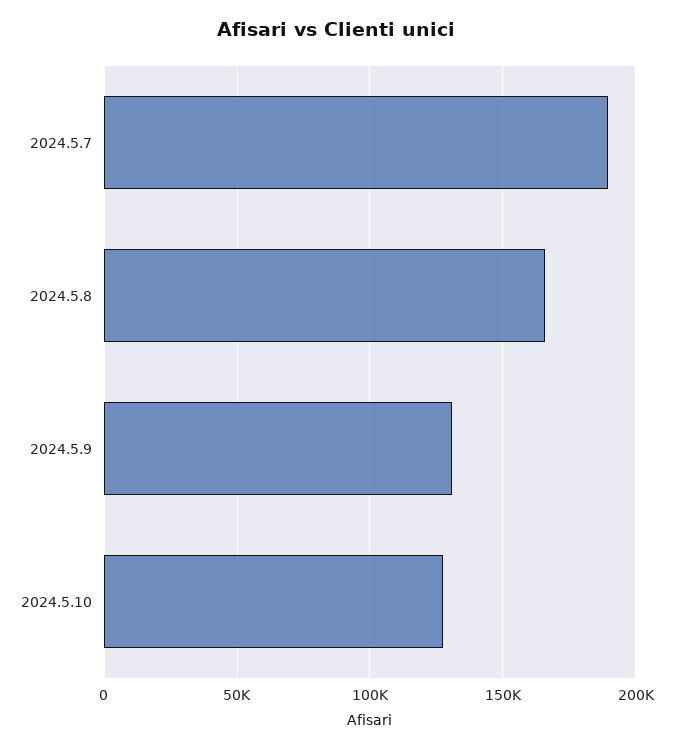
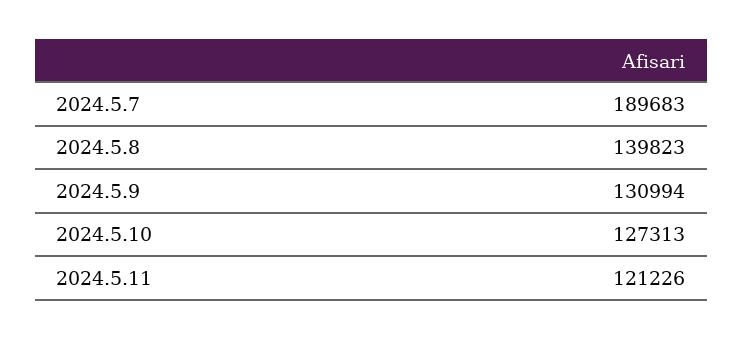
2024.5.8: 165000 -> 139823
2024.5.11: none -> 121226

